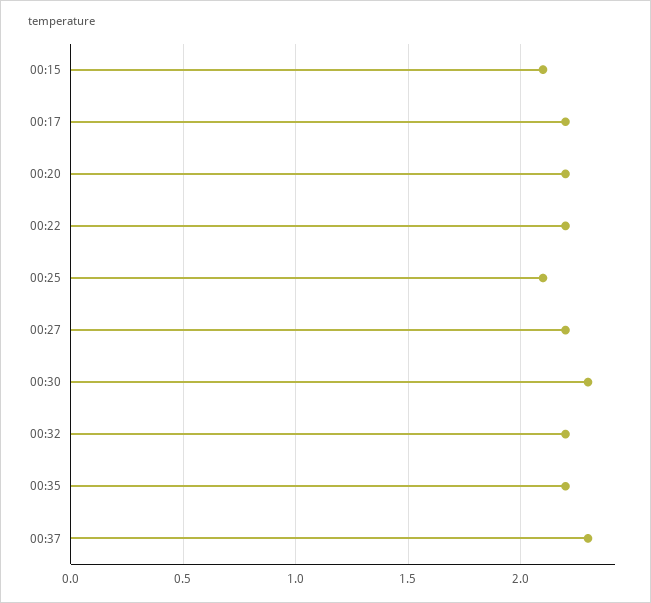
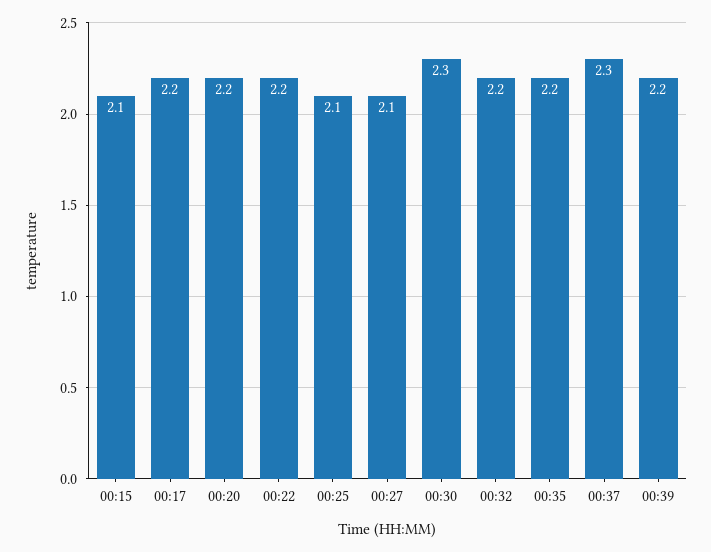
00:27: 2.2 -> 2.1
00:39: none -> 2.2

